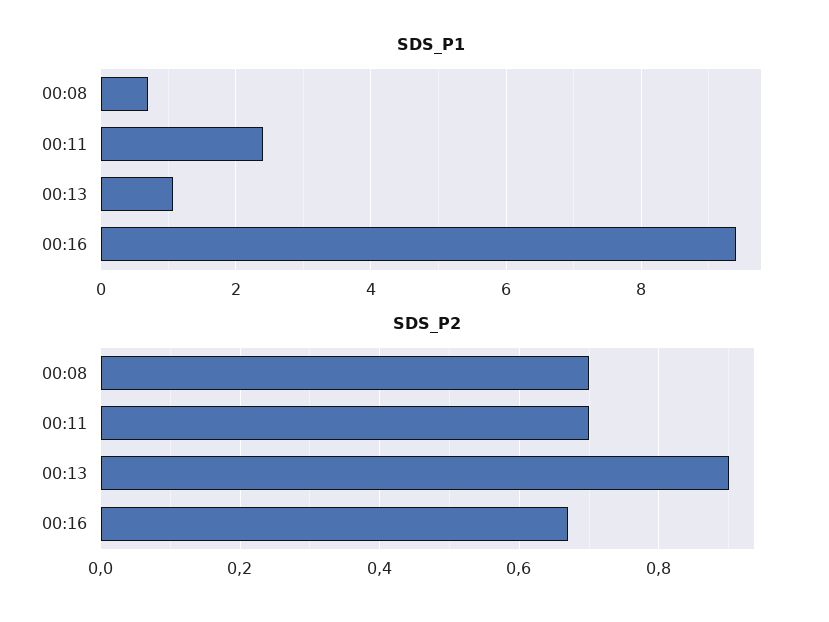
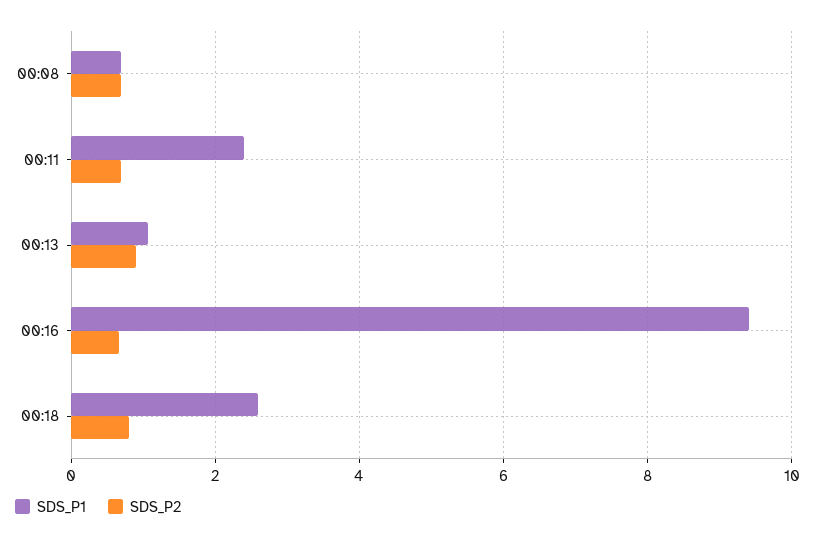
SDS_P1, 00:18: none -> 2.6
SDS_P2, 00:18: none -> 0.8

